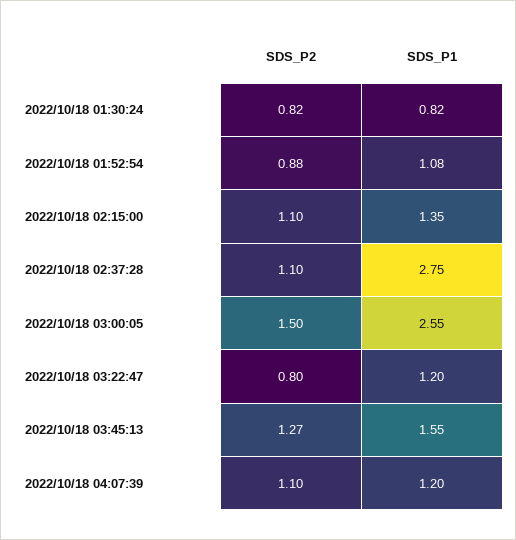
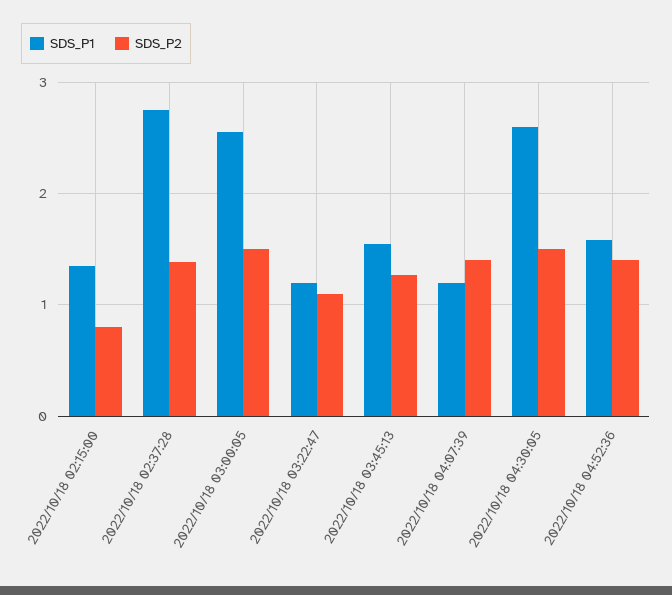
SDS_P2, 2022/10/18 01:30:24: 0.82 -> none
SDS_P1, 2022/10/18 01:30:24: 0.82 -> none
SDS_P2, 2022/10/18 01:52:54: 0.88 -> none
SDS_P1, 2022/10/18 01:52:54: 1.08 -> none
SDS_P2, 2022/10/18 02:15:00: 1.1 -> 0.8
SDS_P2, 2022/10/18 02:37:28: 1.1 -> 1.4
SDS_P2, 2022/10/18 03:22:47: 0.8 -> 1.1
SDS_P2, 2022/10/18 04:07:39: 1.1 -> 1.4
SDS_P1, 2022/10/18 04:30:05: none -> 2.6
SDS_P2, 2022/10/18 04:30:05: none -> 1.5
SDS_P1, 2022/10/18 04:52:36: none -> 1.6
SDS_P2, 2022/10/18 04:52:36: none -> 1.4

